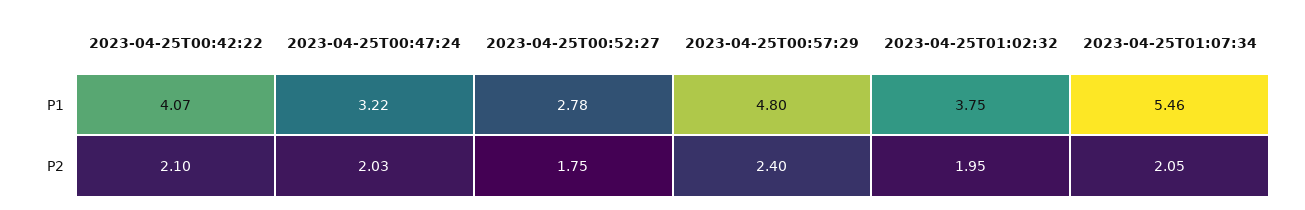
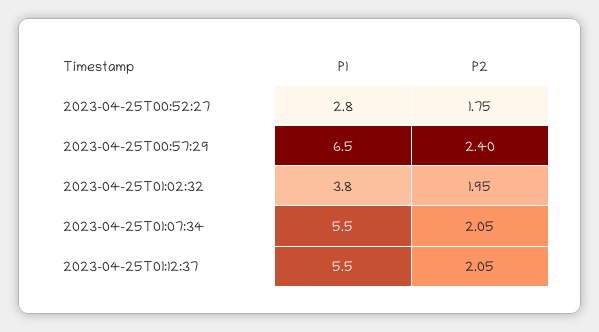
2023-04-25T00:42:22, P1: 4.07 -> none
2023-04-25T00:47:24, P1: 3.22 -> none
2023-04-25T00:57:29, P1: 4.8 -> 6.5
2023-04-25T00:42:22, P2: 2.1 -> none
2023-04-25T00:47:24, P2: 2.03 -> none
2023-04-25T01:12:37, P1: none -> 5.5
2023-04-25T01:12:37, P2: none -> 2.05

